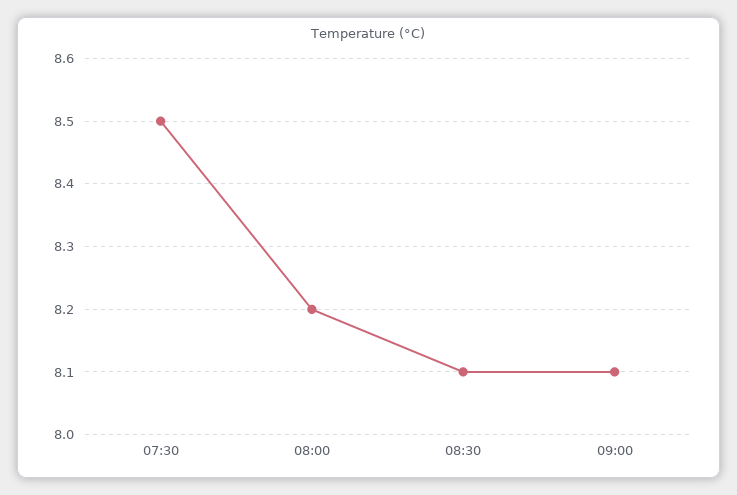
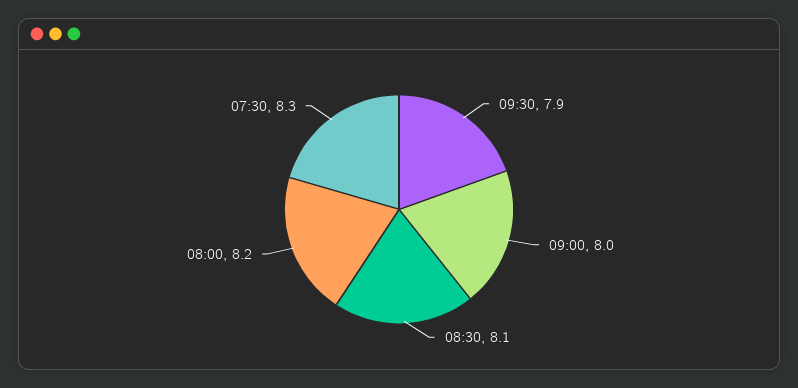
07:30: 8.5 -> 8.3
09:00: 8.1 -> 8
09:30: none -> 7.9

